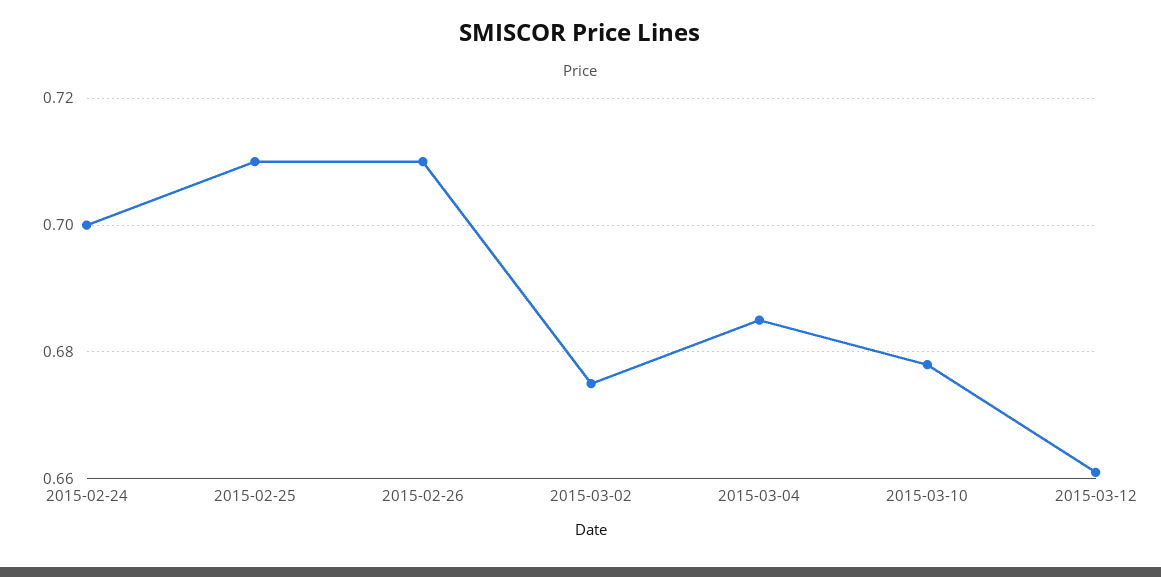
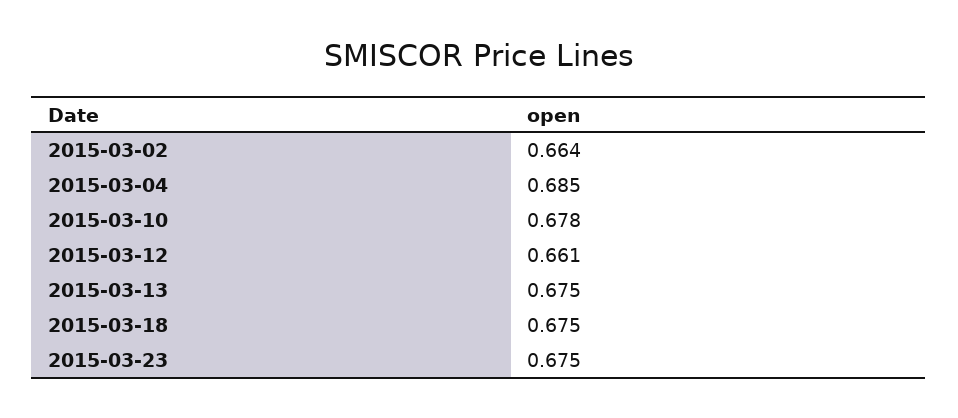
2015-02-24: 0.7 -> none
2015-02-25: 0.71 -> none
2015-02-26: 0.71 -> none
2015-03-02: 0.675 -> 0.664
2015-03-13: none -> 0.675
2015-03-18: none -> 0.675
2015-03-23: none -> 0.675

